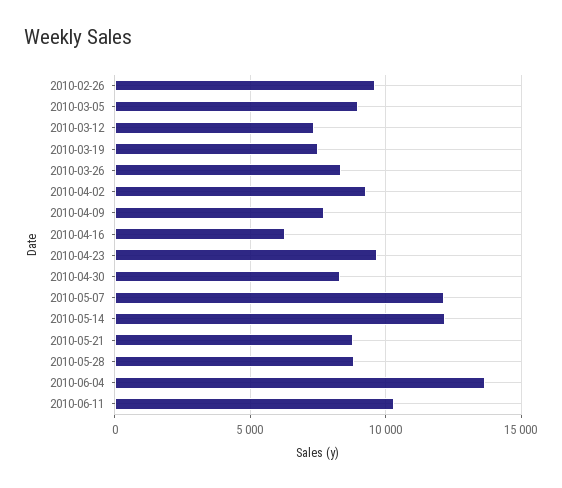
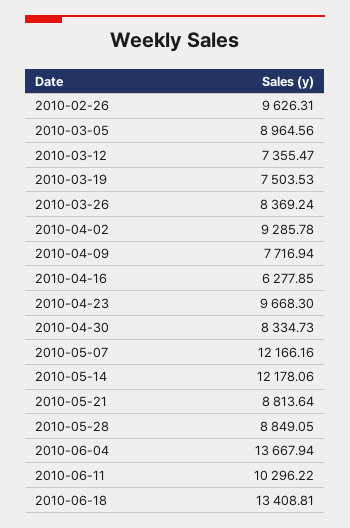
2010-06-18: none -> 13408.81

